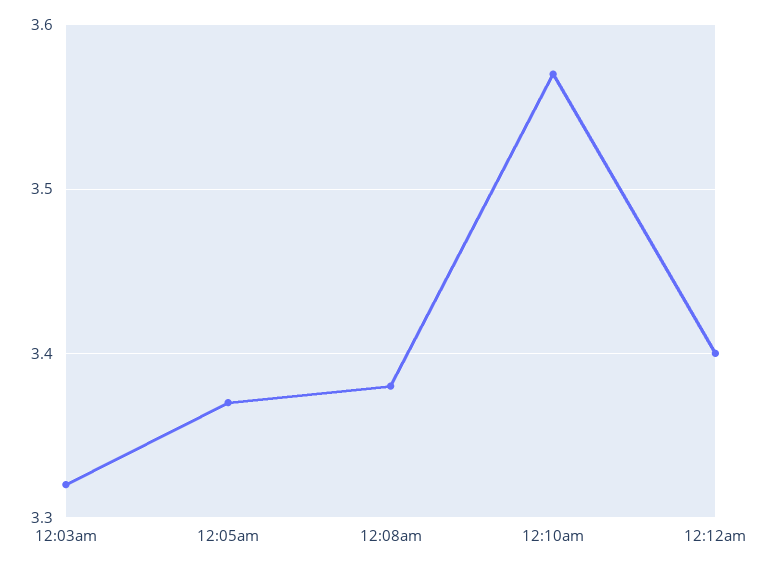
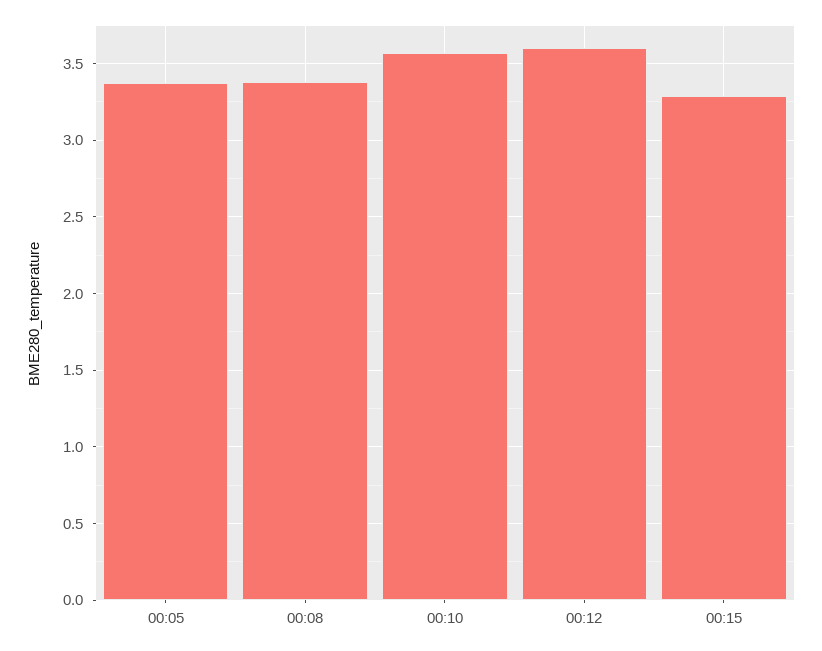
12:03am: 3.32 -> none
12:12am: 3.4 -> 3.6
00:15: none -> 3.3

